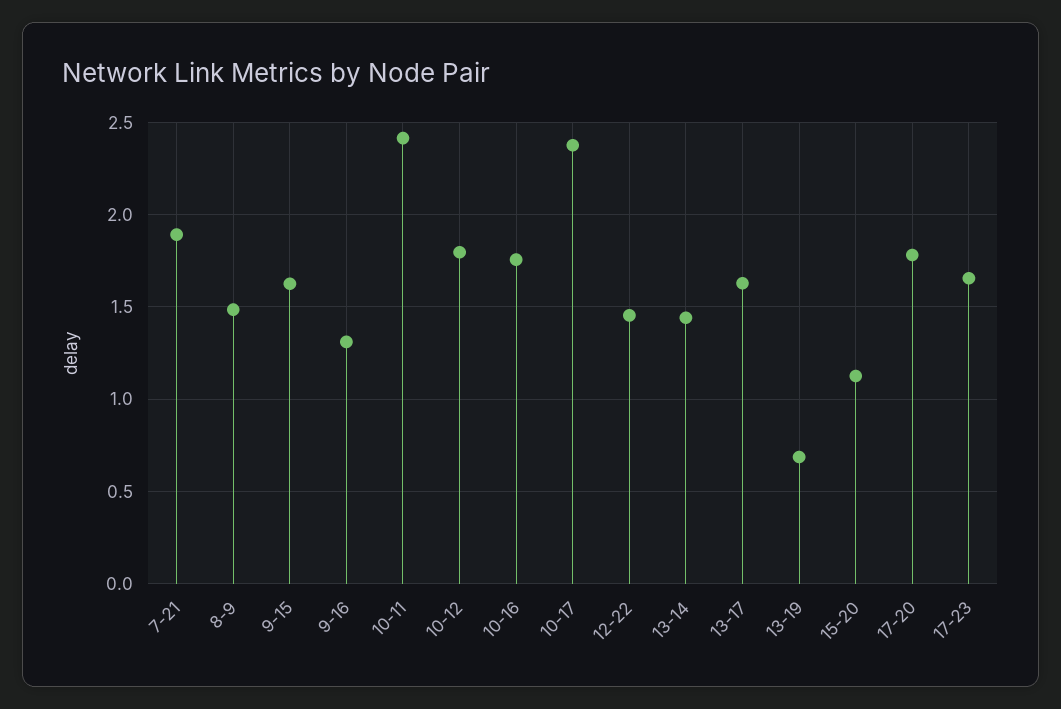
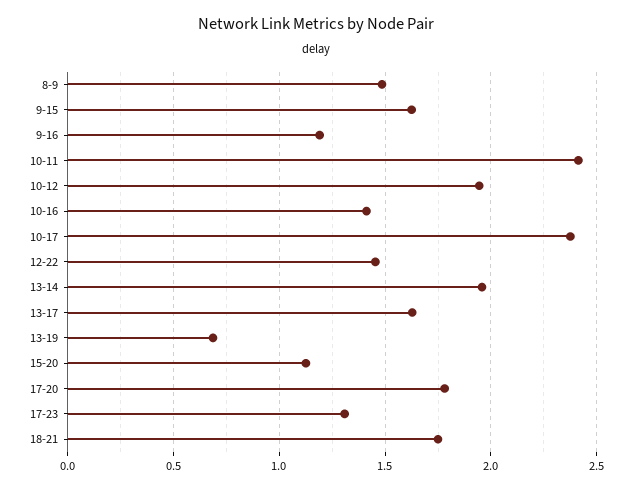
7-21: 1.9 -> none
9-16: 1.3 -> 1.2
10-12: 1.8 -> 1.95
10-16: 1.75 -> 1.4
13-14: 1.45 -> 1.95
17-23: 1.65 -> 1.3
18-21: none -> 1.75

